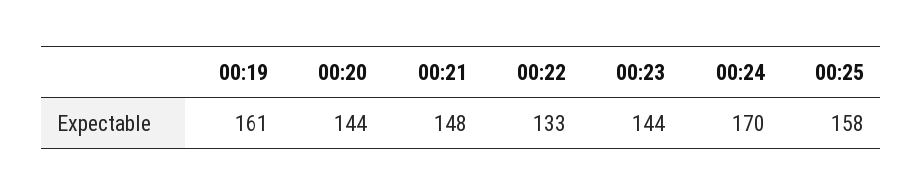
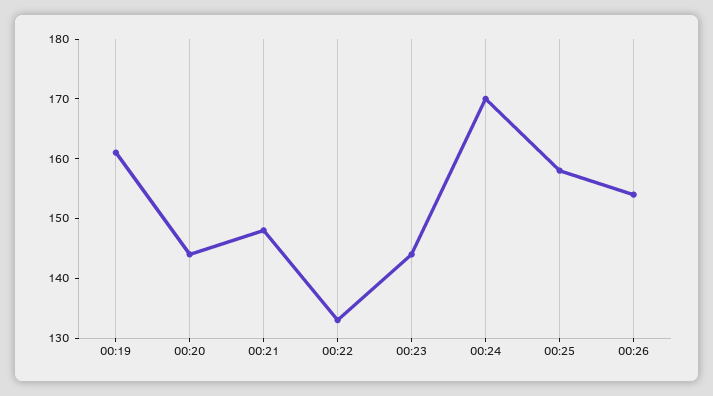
00:26: none -> 155

